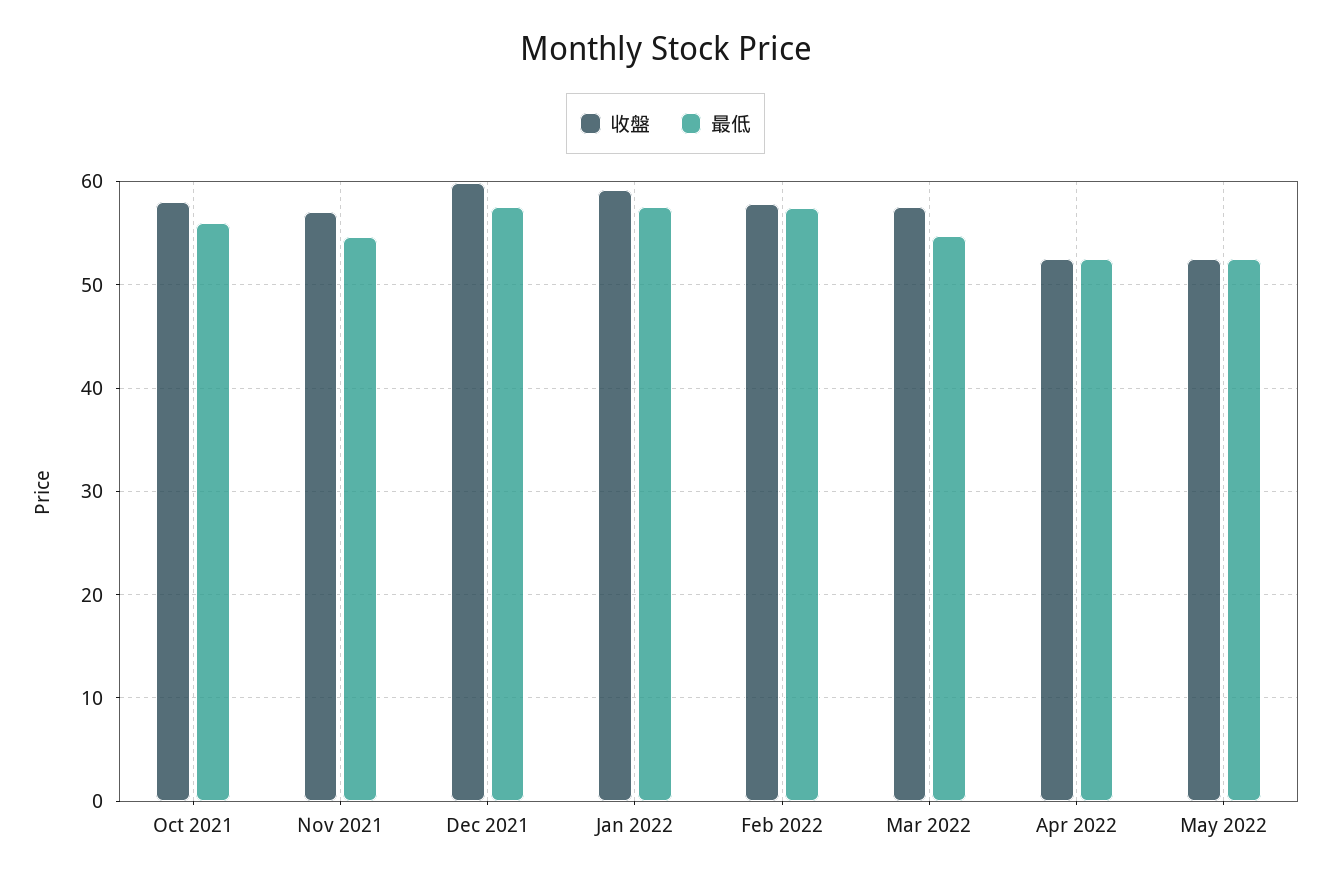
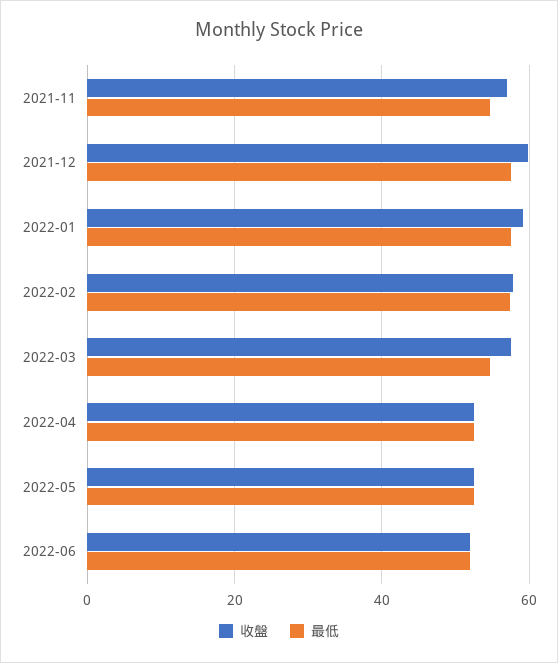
收盤, Oct 2021: 58 -> none
最低, Oct 2021: 56 -> none
收盤, 2022-06: none -> 52
最低, 2022-06: none -> 52

